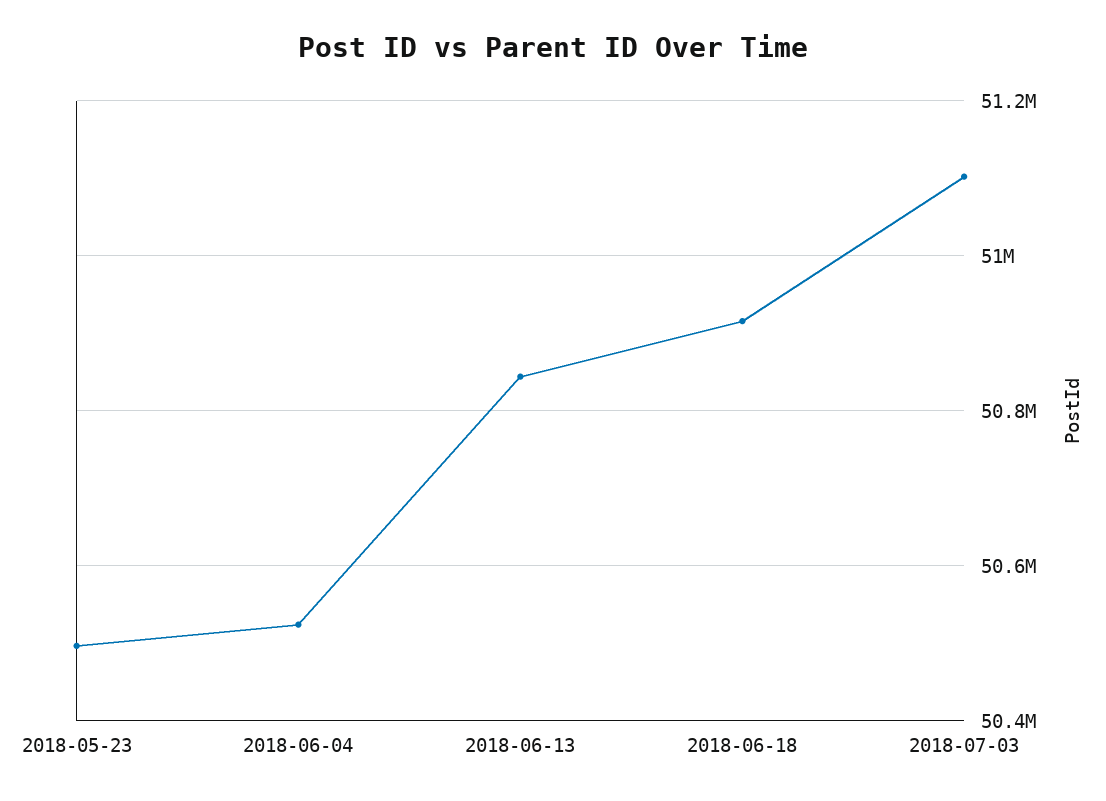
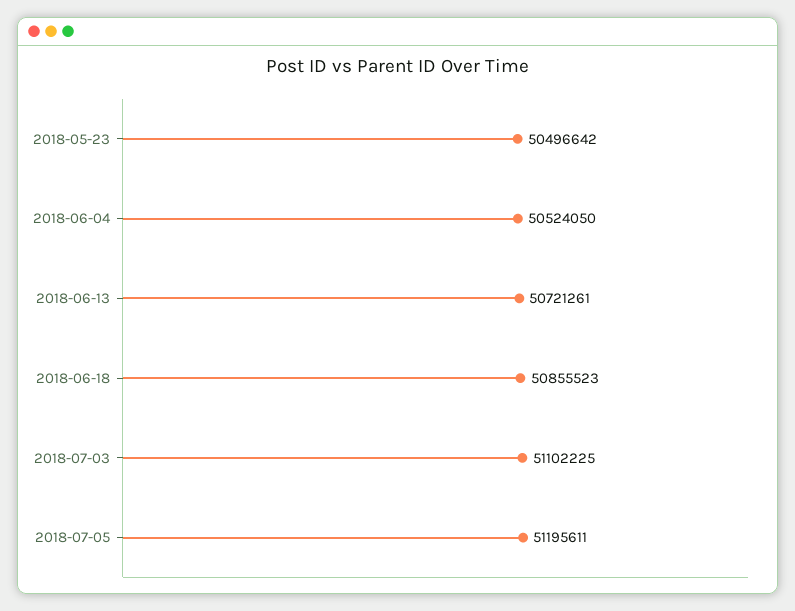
2018-06-13: 50840000 -> 50721261
2018-06-18: 50920000 -> 50855523
2018-07-05: none -> 51195611

